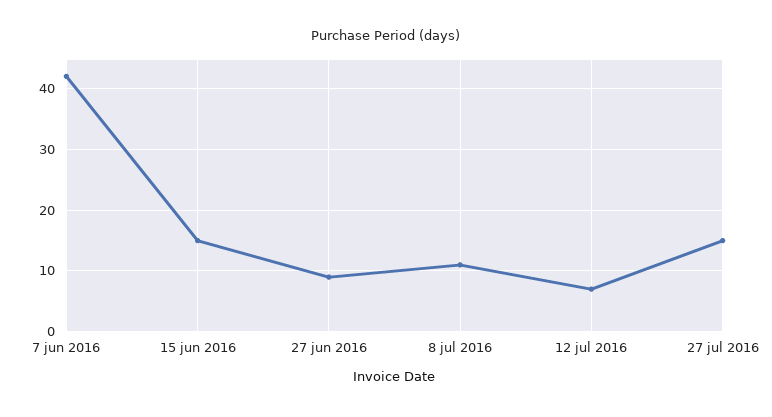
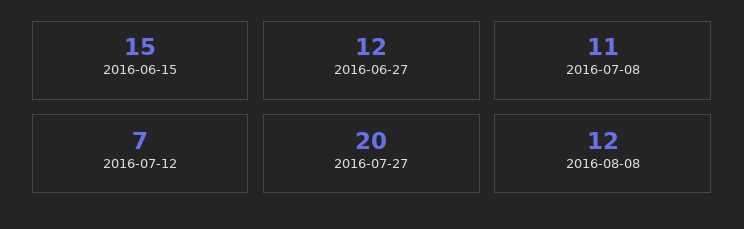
7 jun 2016: 42 -> none
27 jun 2016: 9 -> 12
27 jul 2016: 15 -> 20
2016-08-08: none -> 12

